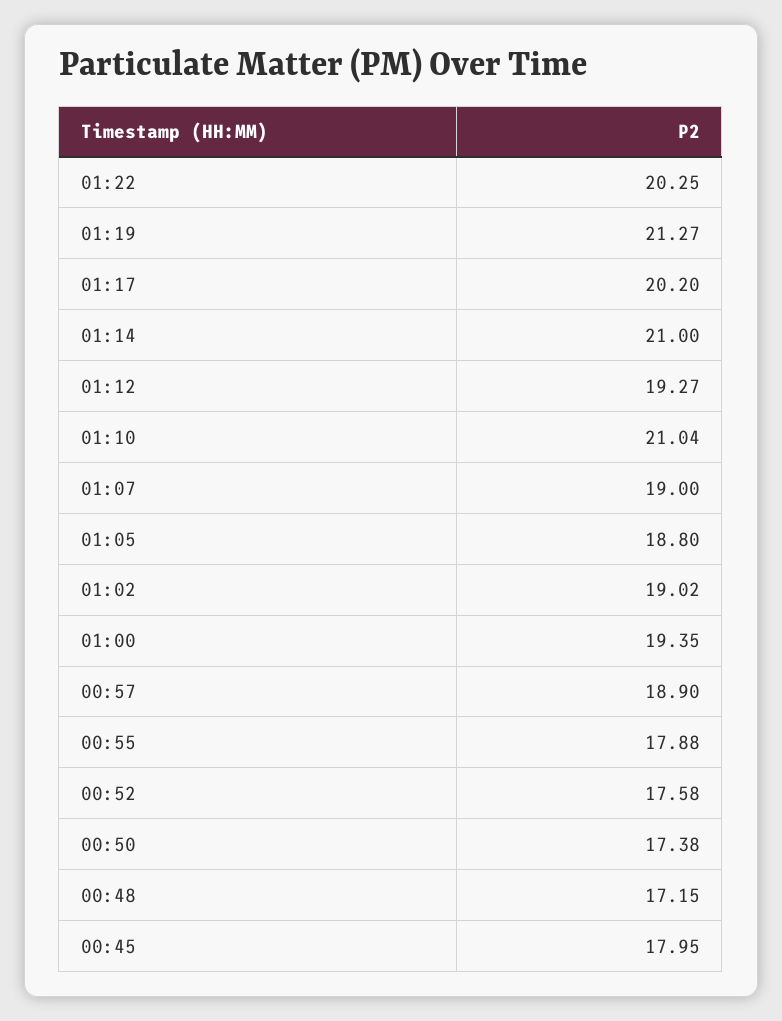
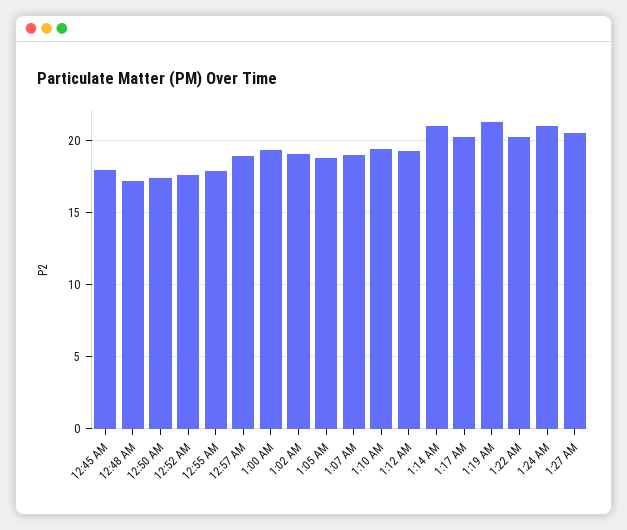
01:10: 21.04 -> 19.5
1:24 AM: none -> 21
1:27 AM: none -> 20.5

